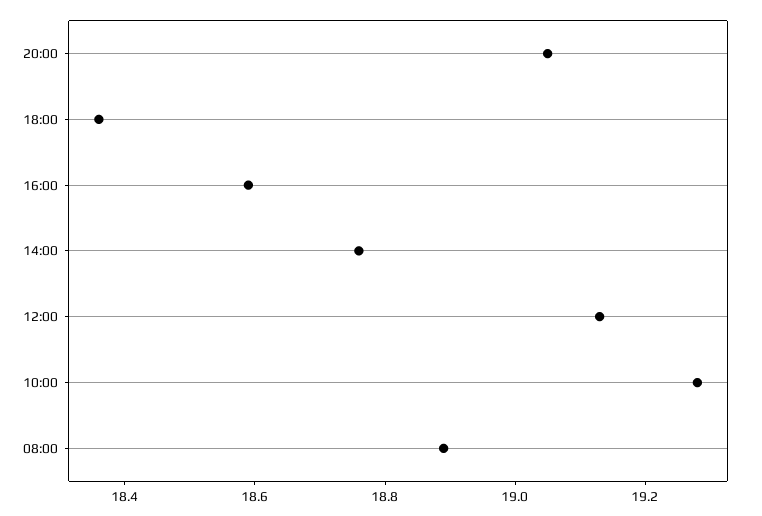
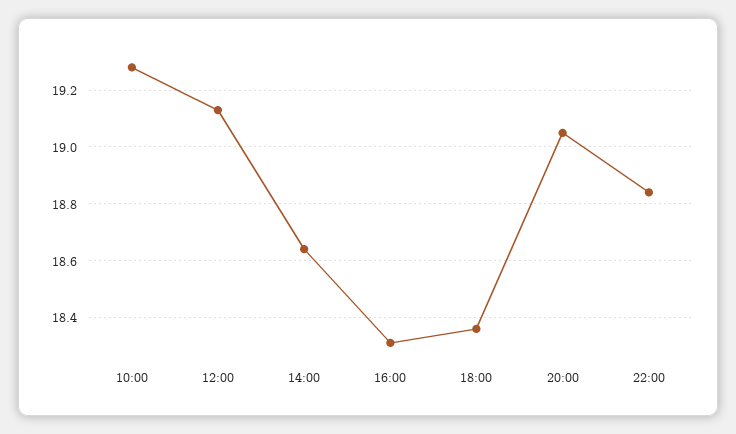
16:00: 18.6 -> 18.3
14:00: 18.75 -> 18.65
08:00: 18.9 -> none
22:00: none -> 18.85

